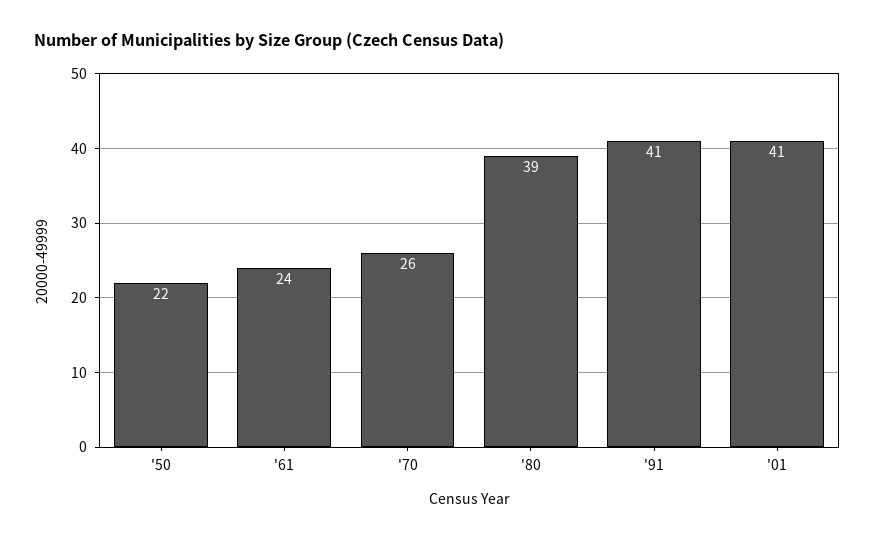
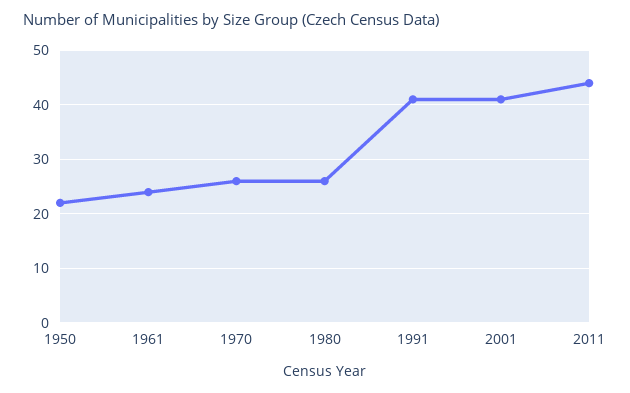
'80: 39 -> 25
2011: none -> 45

